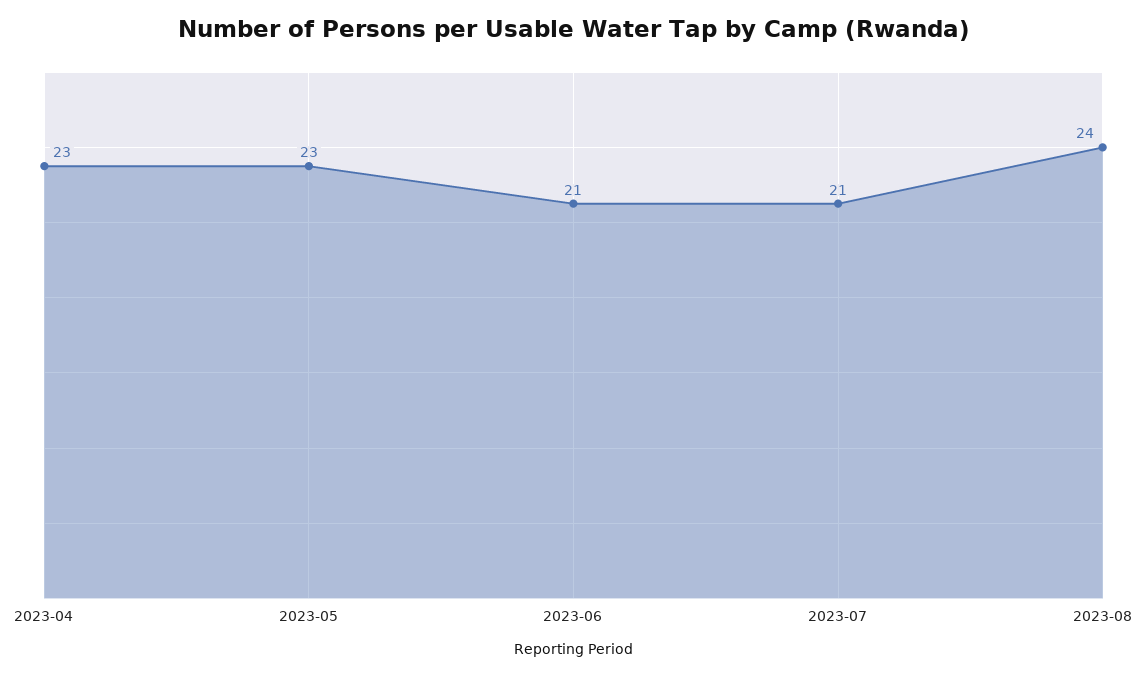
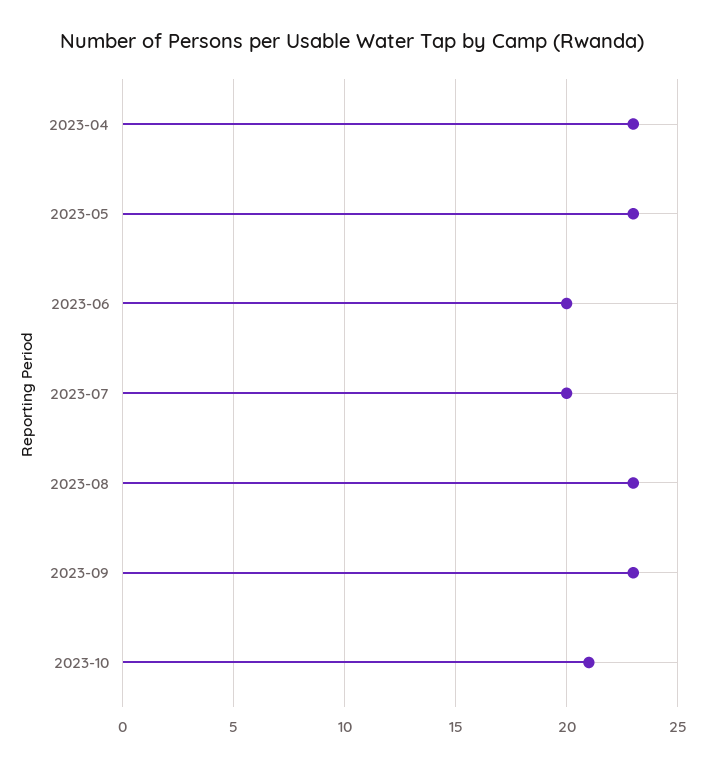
2023-06: 21 -> 20
2023-07: 21 -> 20
2023-08: 24 -> 23
2023-09: none -> 23
2023-10: none -> 21

